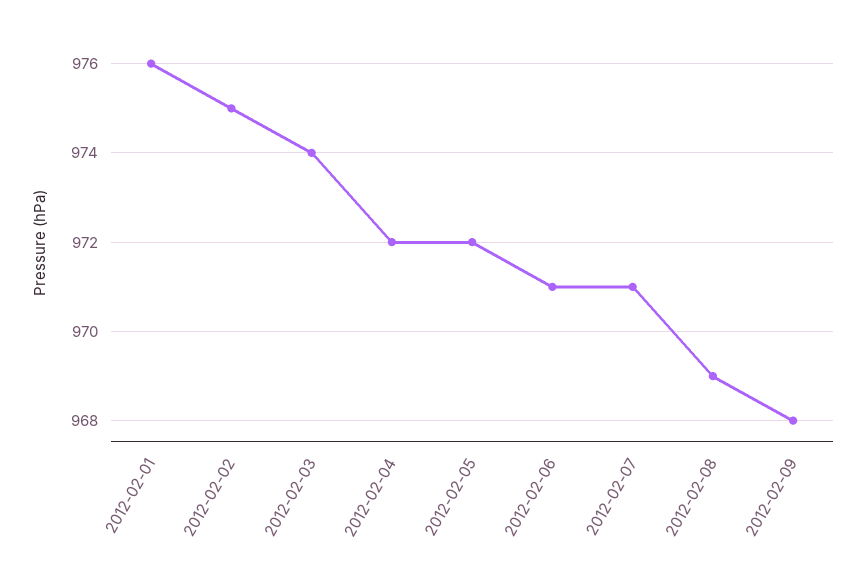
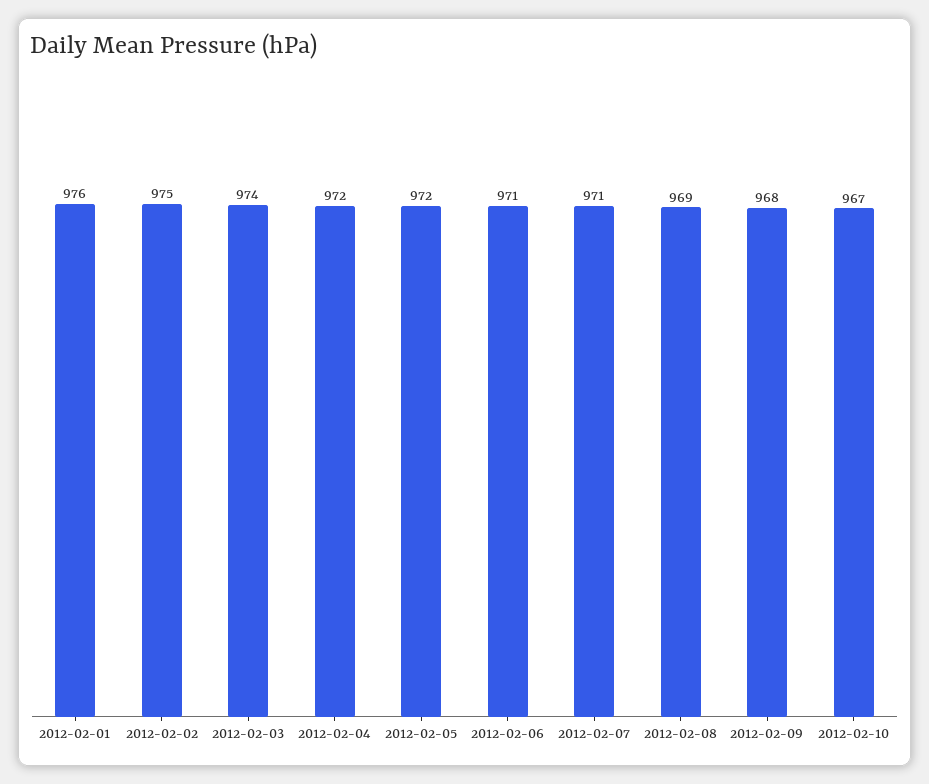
2012-02-10: none -> 967

